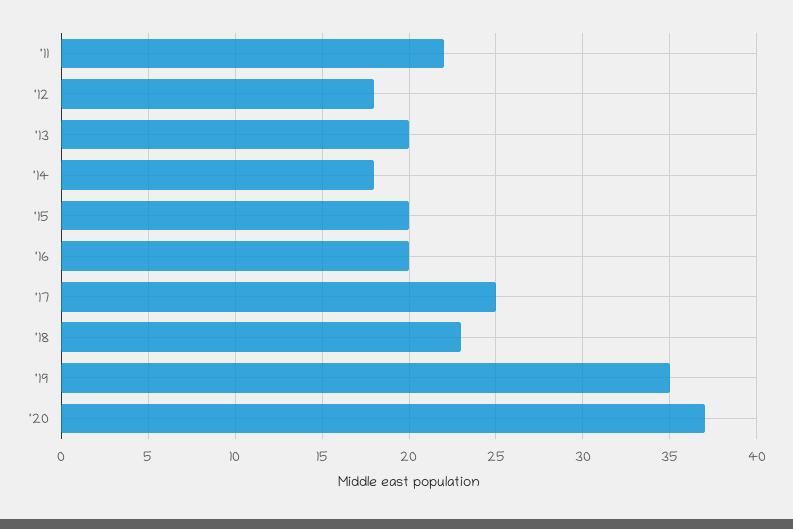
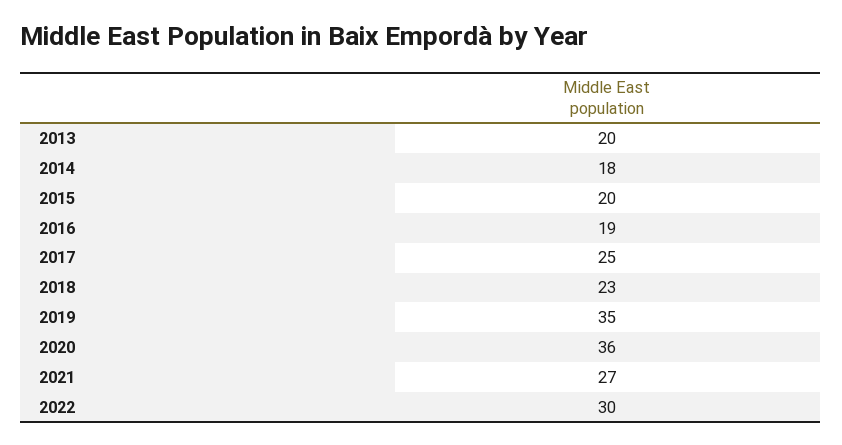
'11: 22 -> none
'12: 18 -> none
'16: 20 -> 19
'20: 37 -> 36
2021: none -> 27
2022: none -> 30

